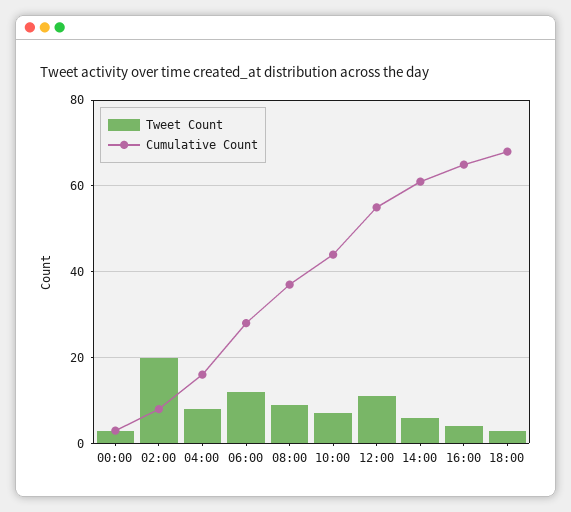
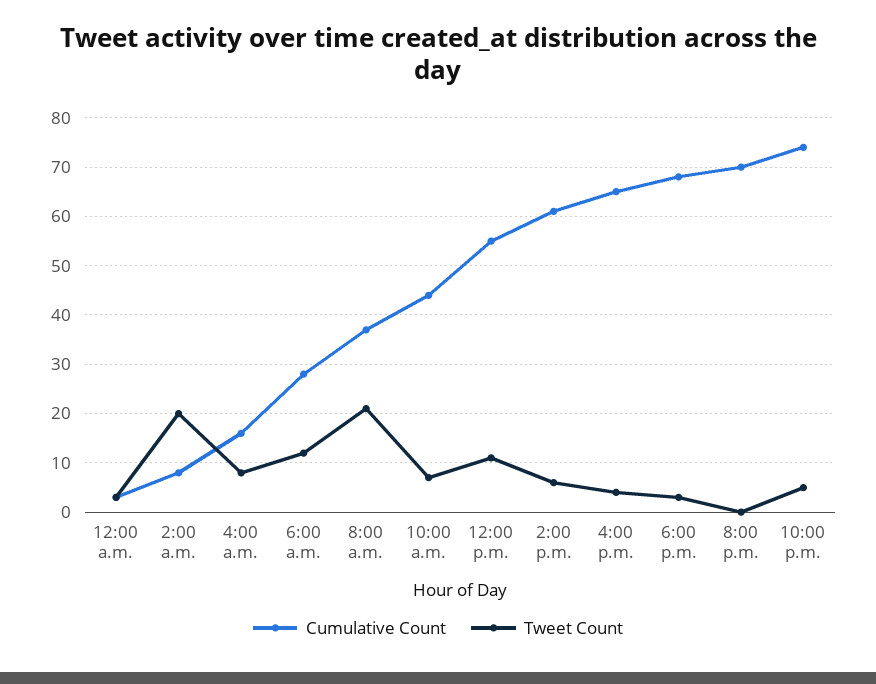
Tweet Count, 08:00: 10 -> 20
Cumulative Count, 8:00 p.m.: none -> 70
Tweet Count, 8:00 p.m.: none -> 0
Cumulative Count, 10:00 p.m.: none -> 75
Tweet Count, 10:00 p.m.: none -> 5

